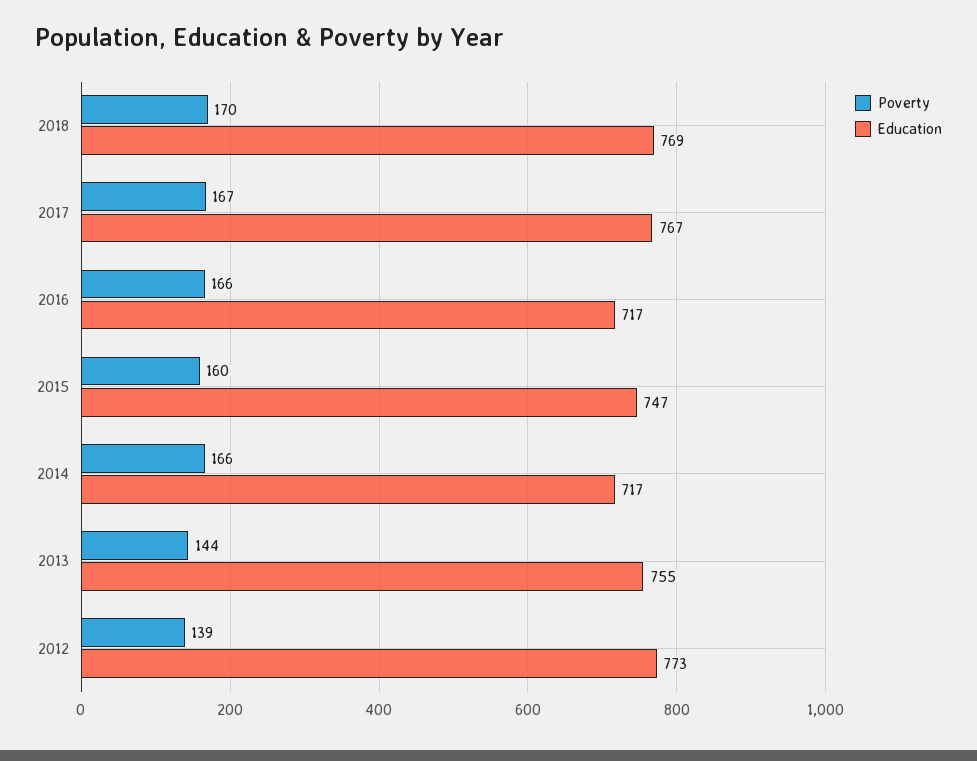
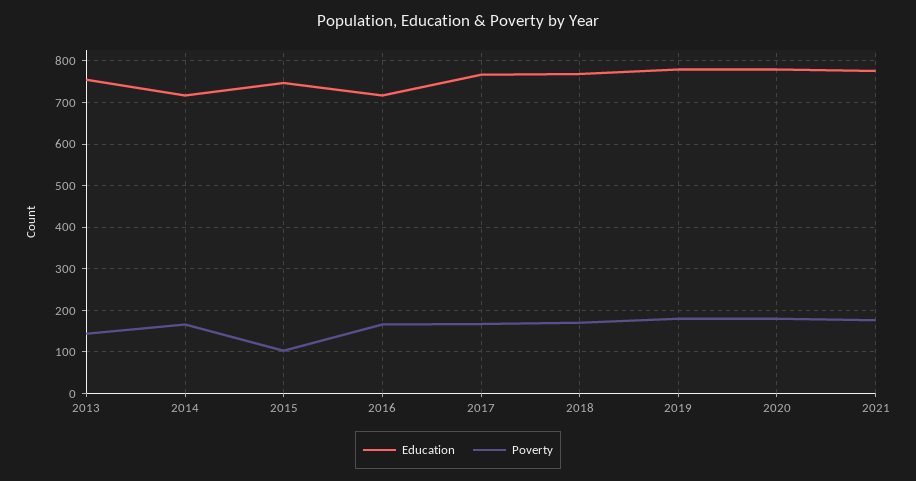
Poverty, 2015: 160 -> 100
Poverty, 2012: 139 -> none
Education, 2012: 773 -> none
Education, 2019: none -> 780
Poverty, 2019: none -> 180
Education, 2020: none -> 780
Poverty, 2020: none -> 180
Education, 2021: none -> 780
Poverty, 2021: none -> 180

